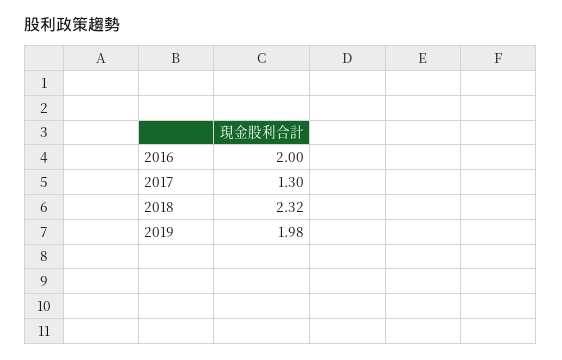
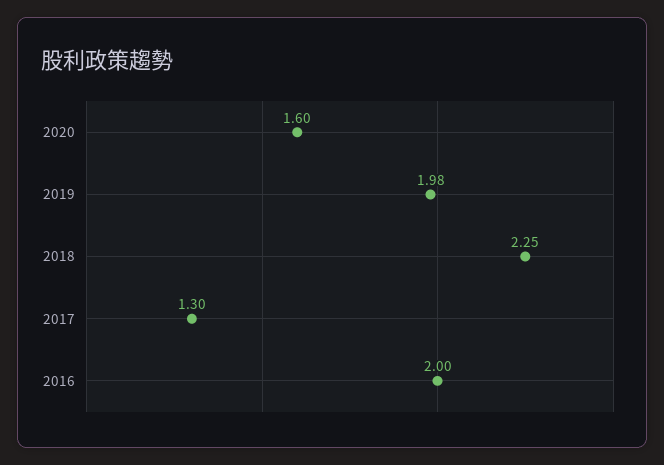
2018: 2.32 -> 2.25
2020: none -> 1.6

